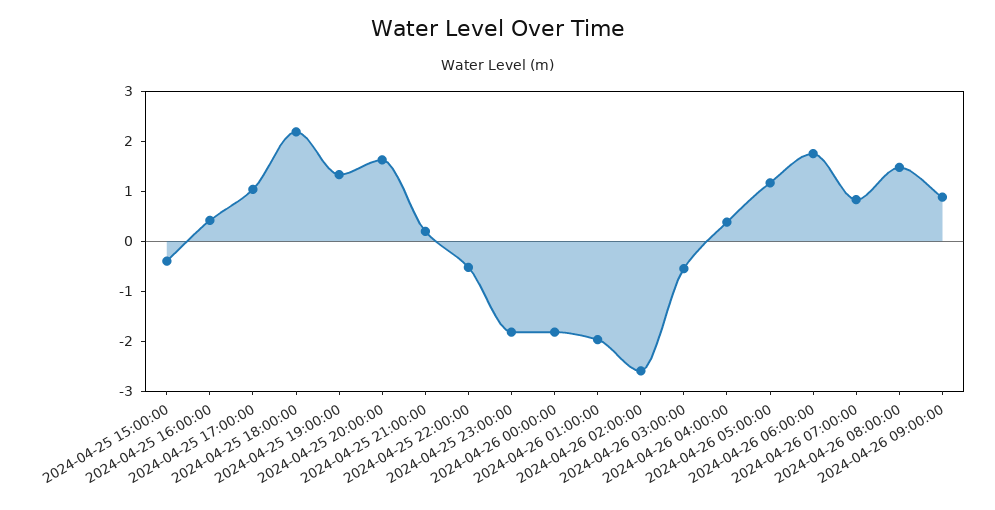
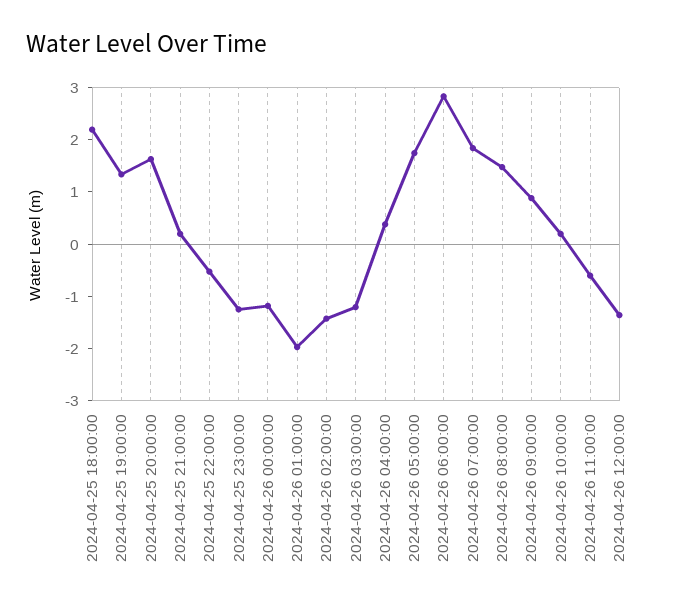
2024-04-25 15:00:00: -0.4 -> none
2024-04-25 16:00:00: 0.4 -> none
2024-04-25 17:00:00: 1 -> none
2024-04-25 23:00:00: -1.8 -> -1.2
2024-04-26 00:00:00: -1.8 -> -1.2
2024-04-26 02:00:00: -2.6 -> -1.4
2024-04-26 03:00:00: -0.6 -> -1.2
2024-04-26 05:00:00: 1.2 -> 1.8
2024-04-26 06:00:00: 1.8 -> 2.8
2024-04-26 07:00:00: 0.8 -> 1.8
2024-04-26 10:00:00: none -> 0.2
2024-04-26 11:00:00: none -> -0.6
2024-04-26 12:00:00: none -> -1.4

